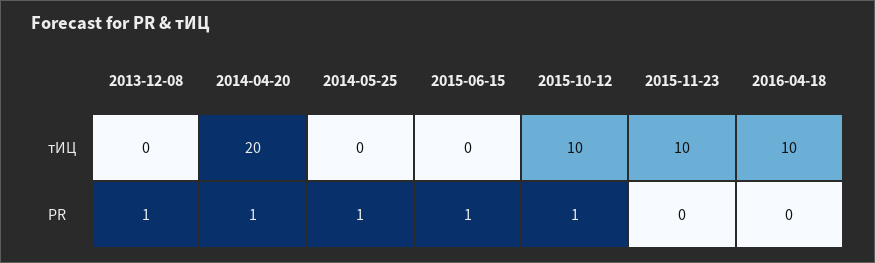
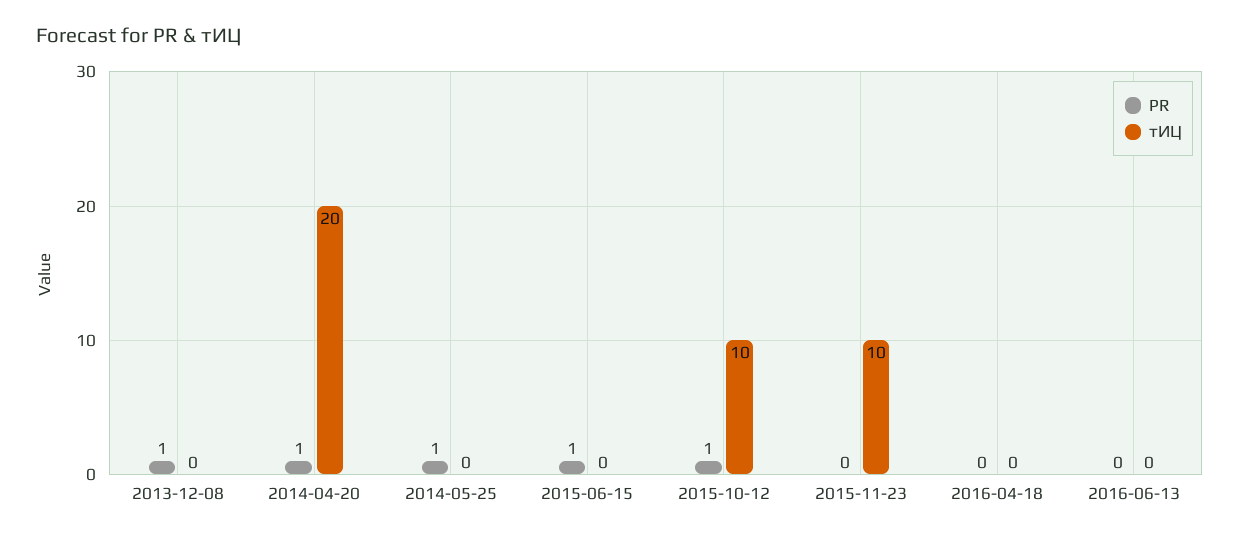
тИЦ, 2016-04-18: 10 -> 0
PR, 2016-06-13: none -> 0
тИЦ, 2016-06-13: none -> 0

